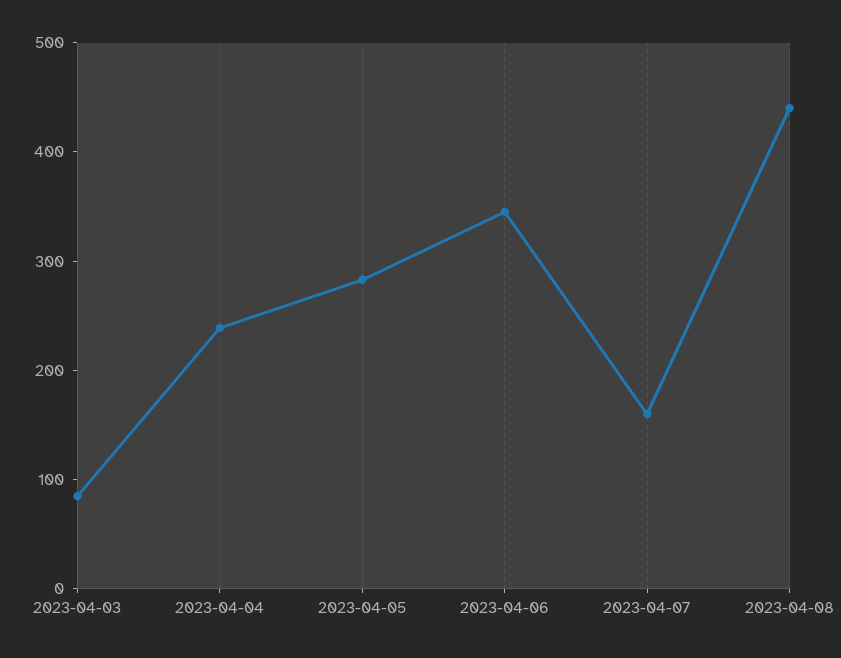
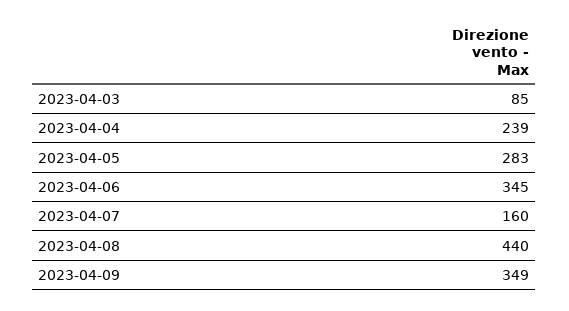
2023-04-09: none -> 349

